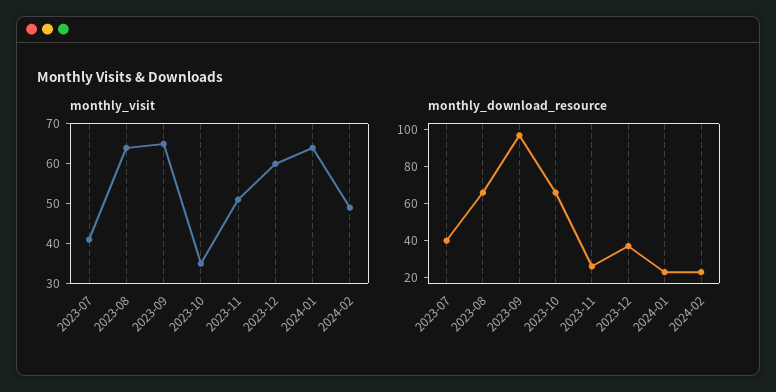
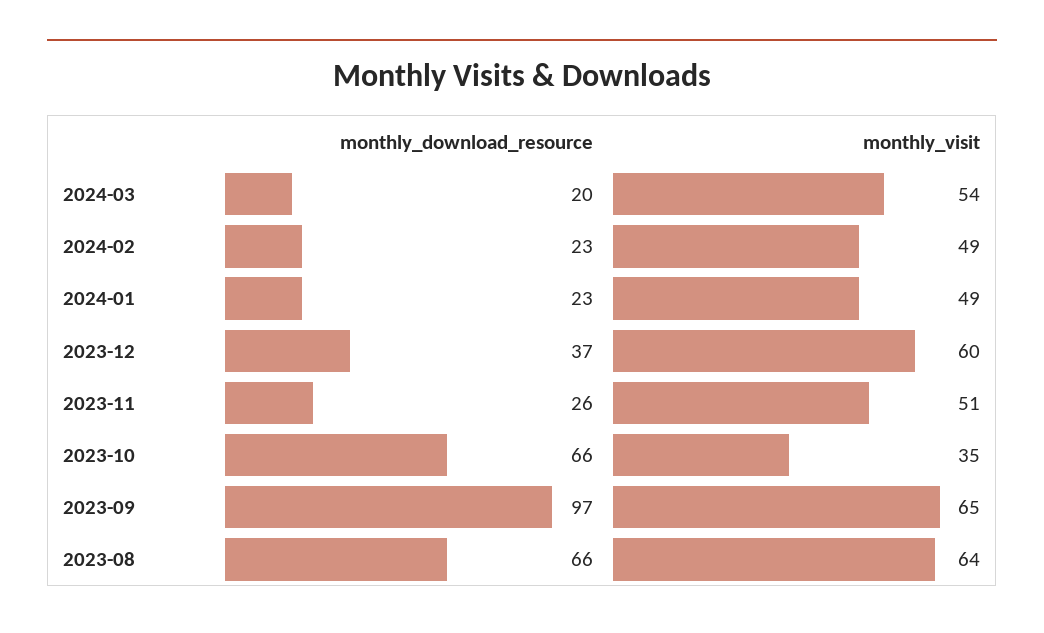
monthly_visit, 2023-07: 40 -> none
monthly_visit, 2024-01: 65 -> 49
monthly_download_resource, 2023-07: 40 -> none
monthly_download_resource, 2024-03: none -> 20
monthly_visit, 2024-03: none -> 54

